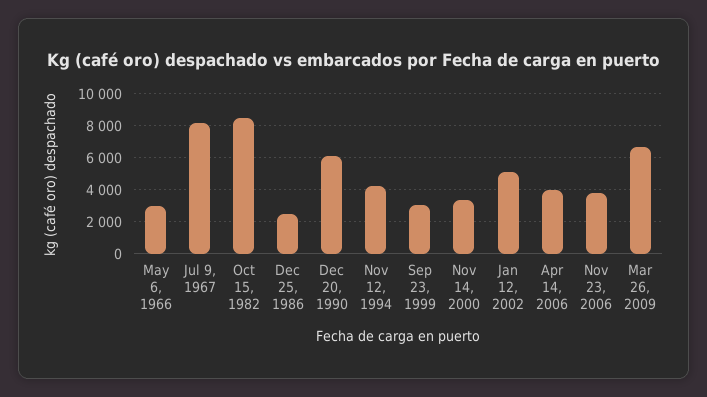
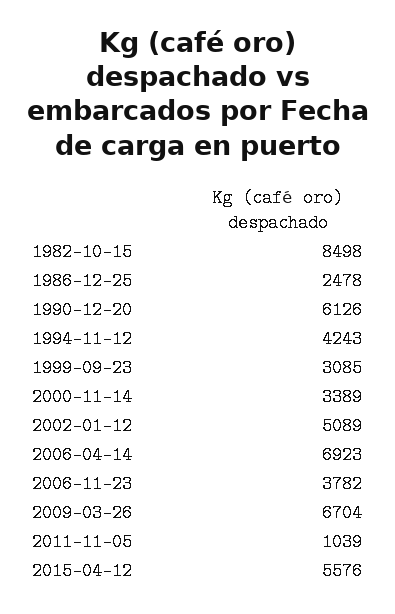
May 6, 1966: 3000 -> none
Jul 9, 1967: 8000 -> none
Apr 14, 2006: 4000 -> 6923
2011-11-05: none -> 1039
2015-04-12: none -> 5576

